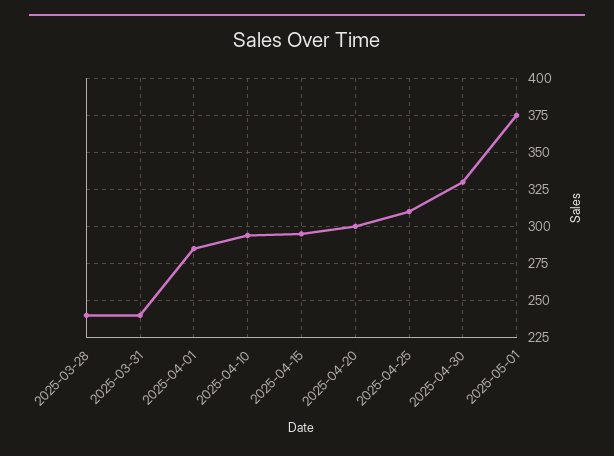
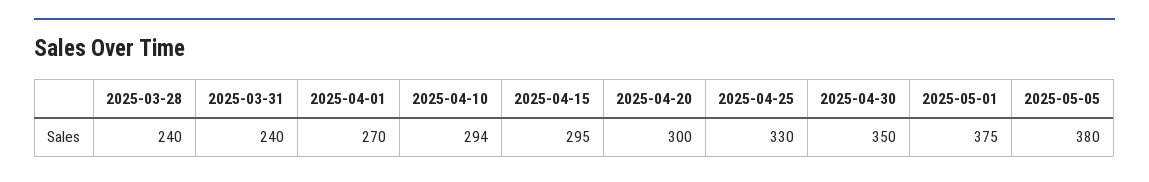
2025-04-01: 285 -> 270
2025-04-25: 310 -> 330
2025-04-30: 330 -> 350
2025-05-05: none -> 380

